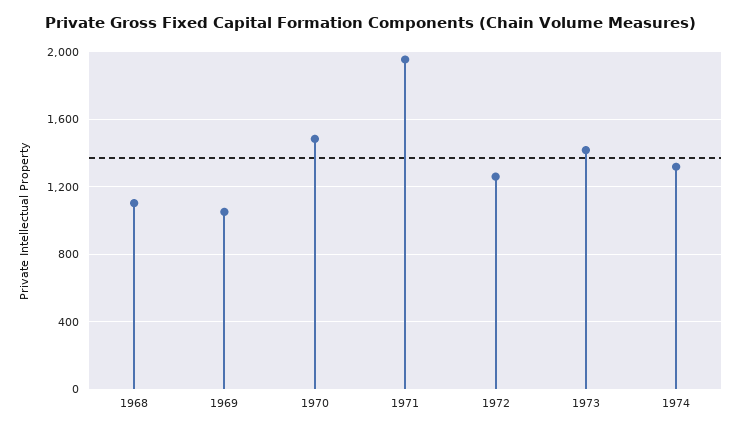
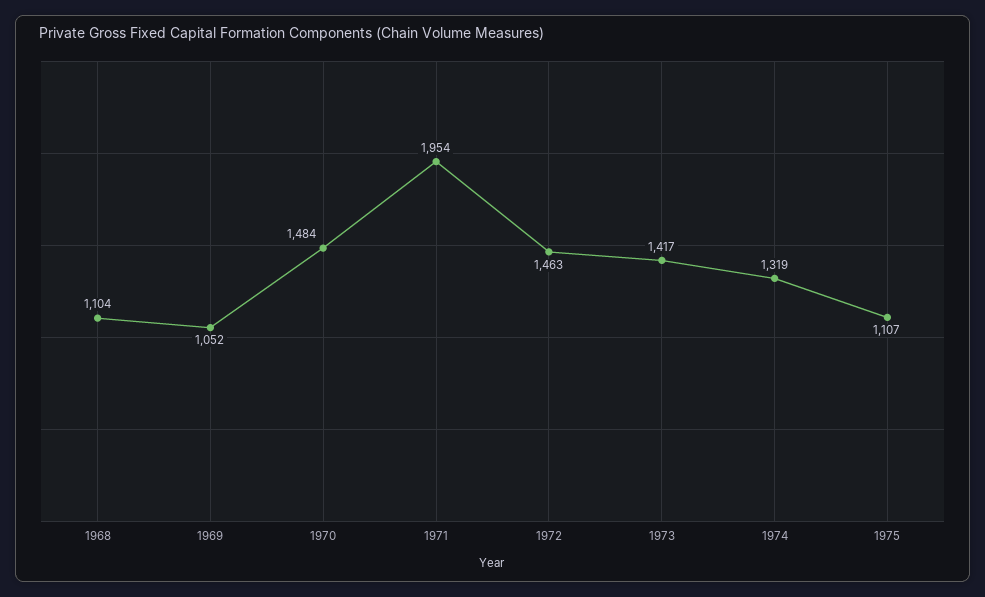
1972: 1250 -> 1463
1975: none -> 1107

